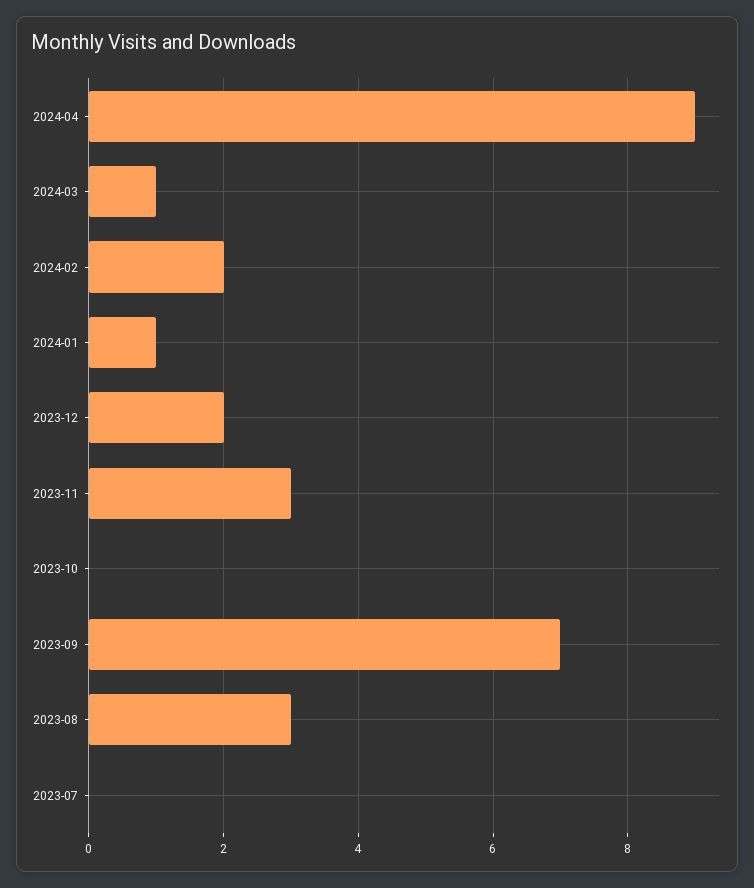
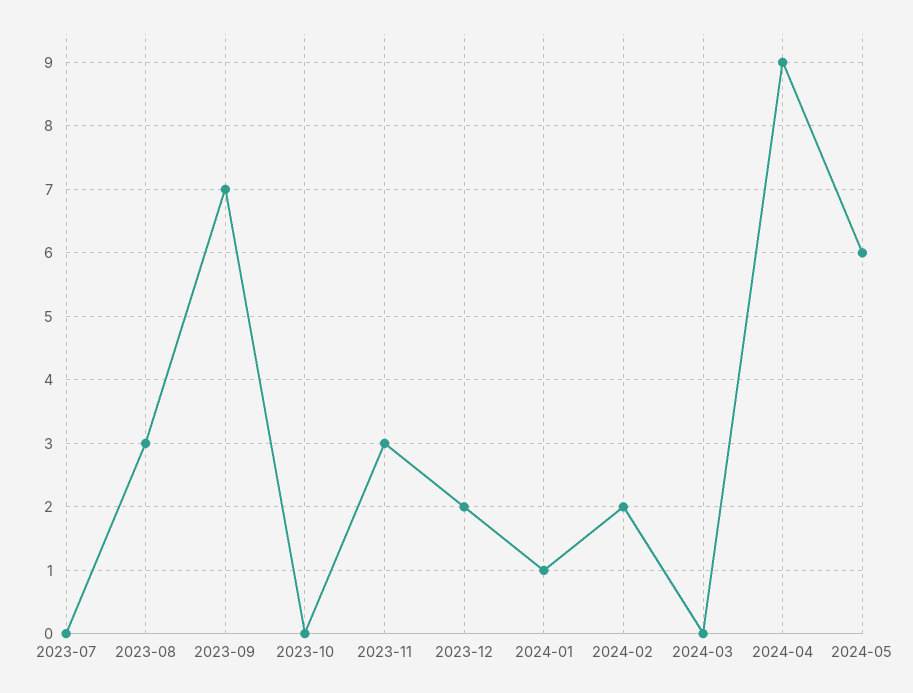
2024-03: 1 -> 0
2024-05: none -> 6

